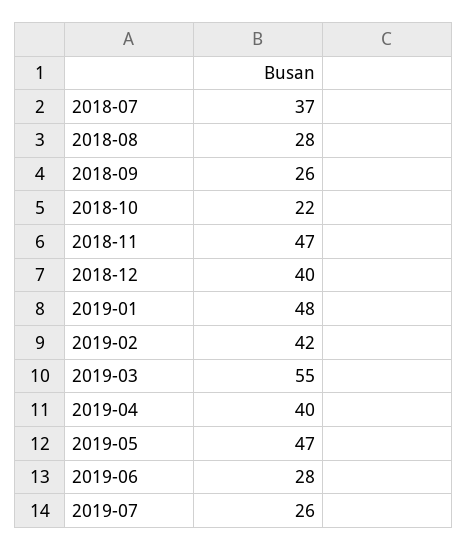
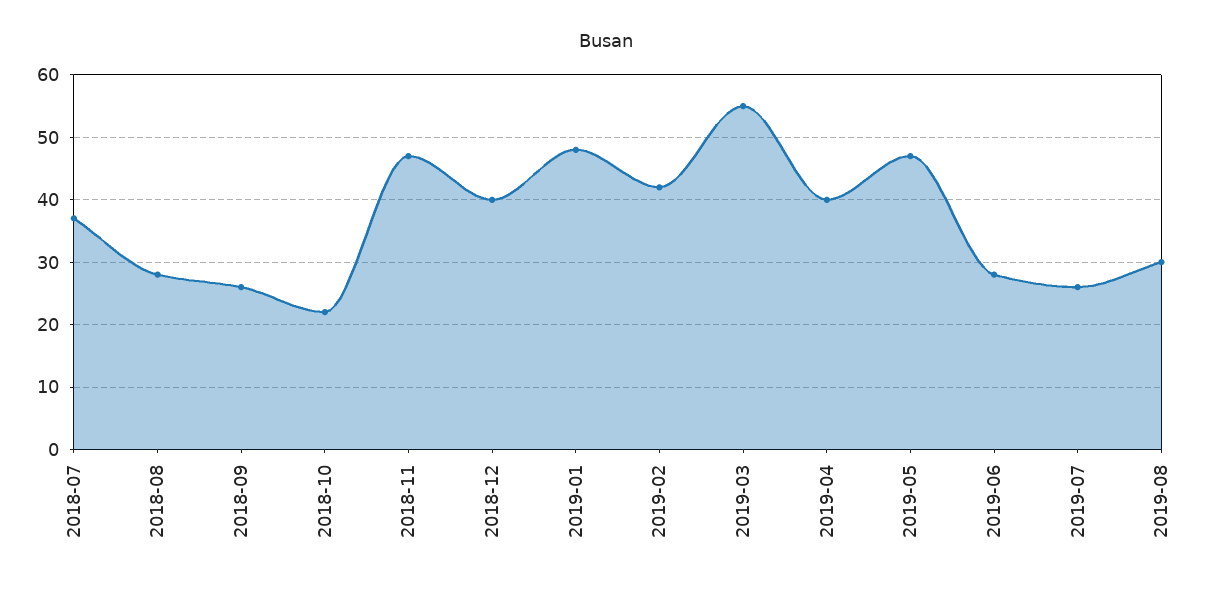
2019-08: none -> 30

